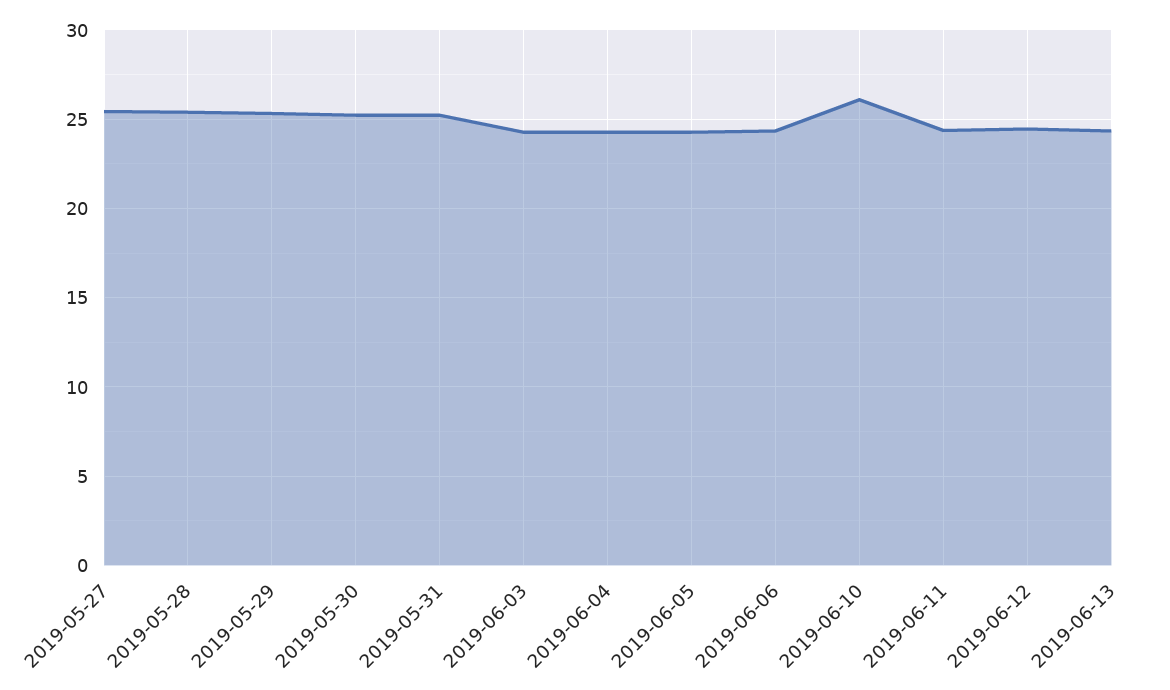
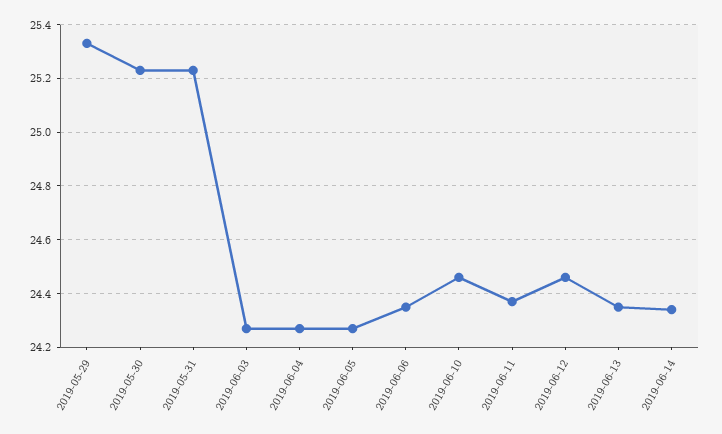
2019-05-27: 25.5 -> none
2019-05-28: 25.5 -> none
2019-06-10: 26 -> 24.45
2019-06-14: none -> 24.35

